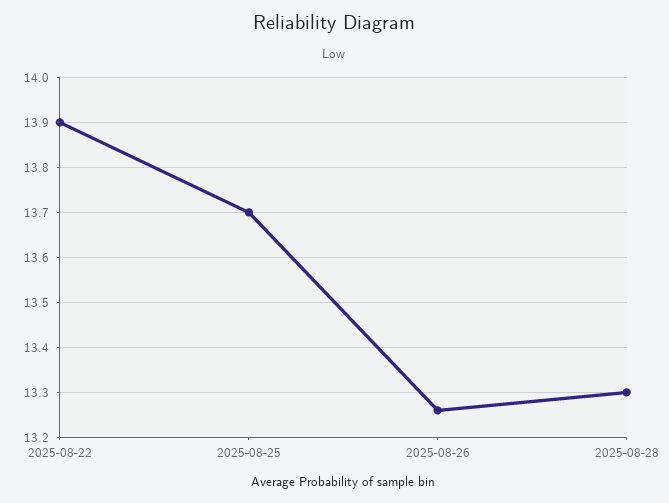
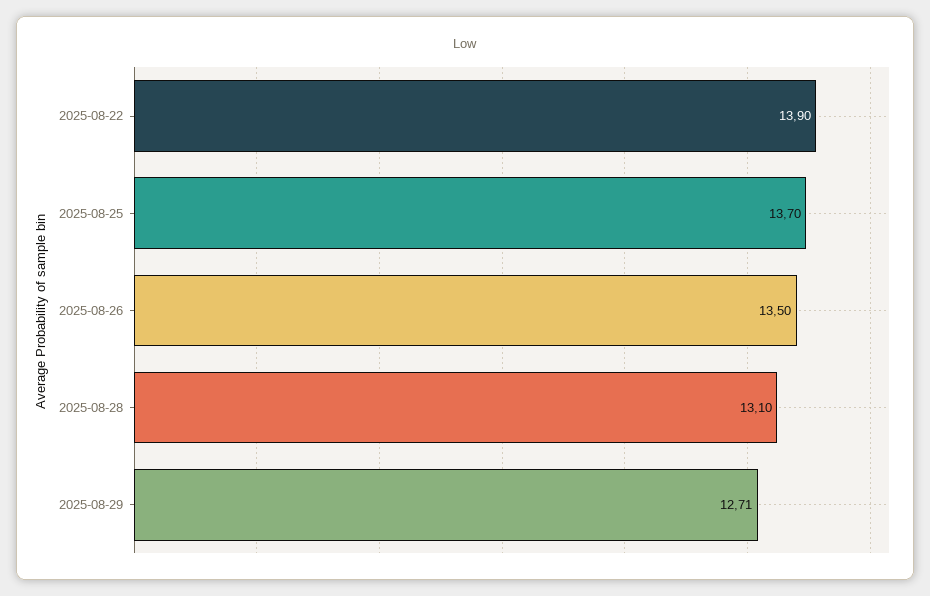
2025-08-26: 13.25 -> 13.5
2025-08-28: 13.3 -> 13.1
2025-08-29: none -> 12.71

